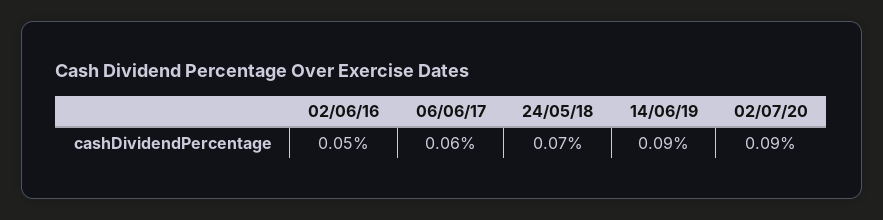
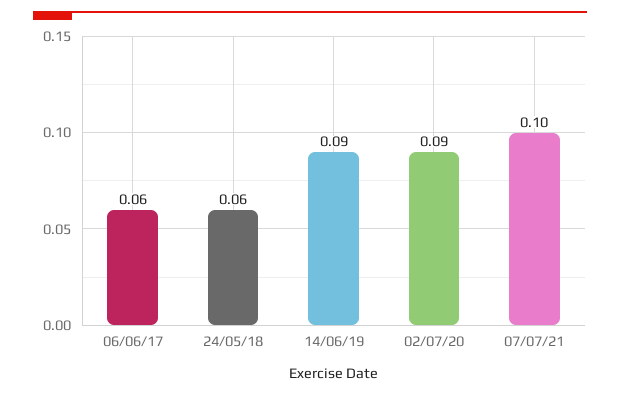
02/06/16: 0.05 -> none
24/05/18: 0.07 -> 0.06
07/07/21: none -> 0.1

